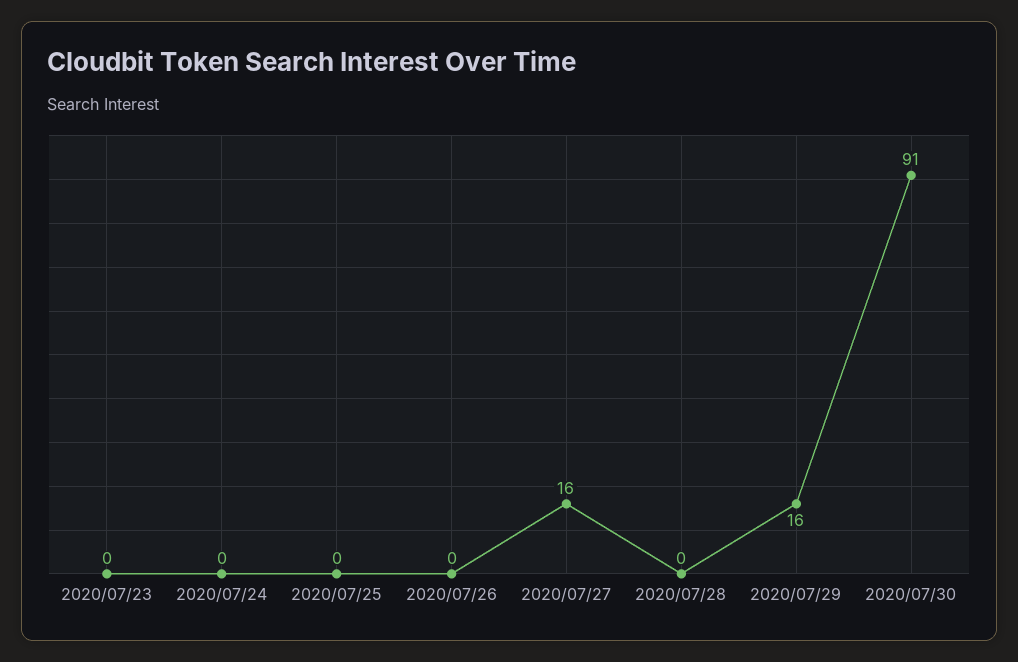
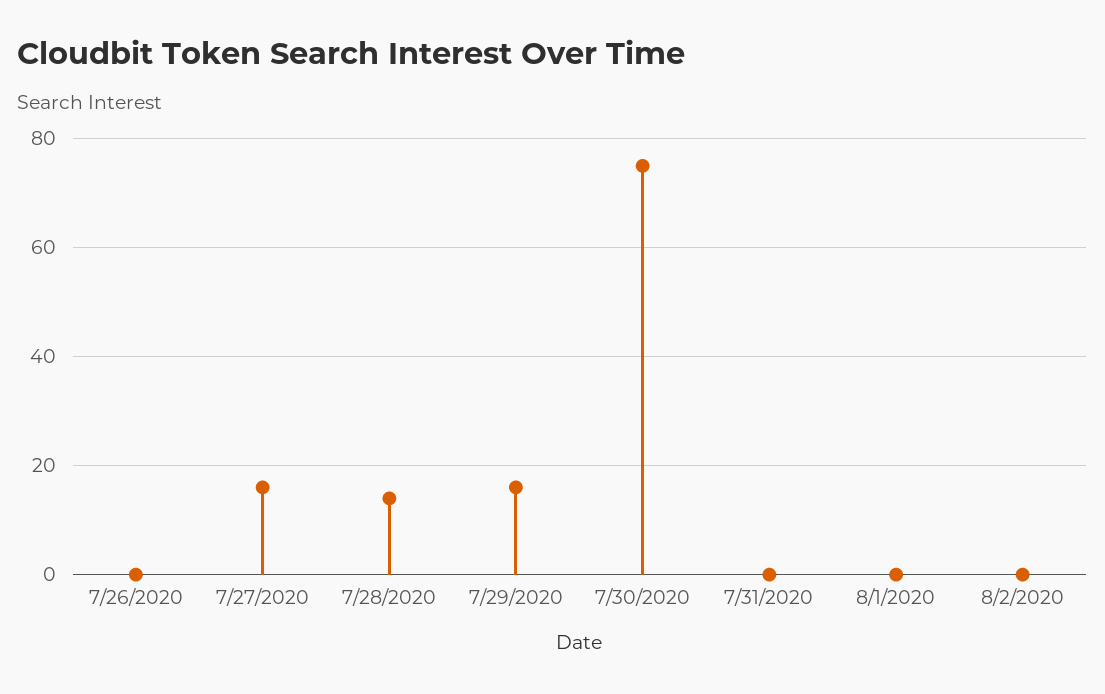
2020/07/23: 0 -> none
2020/07/24: 0 -> none
2020/07/25: 0 -> none
2020/07/28: 0 -> 15
2020/07/30: 91 -> 75
7/31/2020: none -> 0
8/1/2020: none -> 0
8/2/2020: none -> 0

